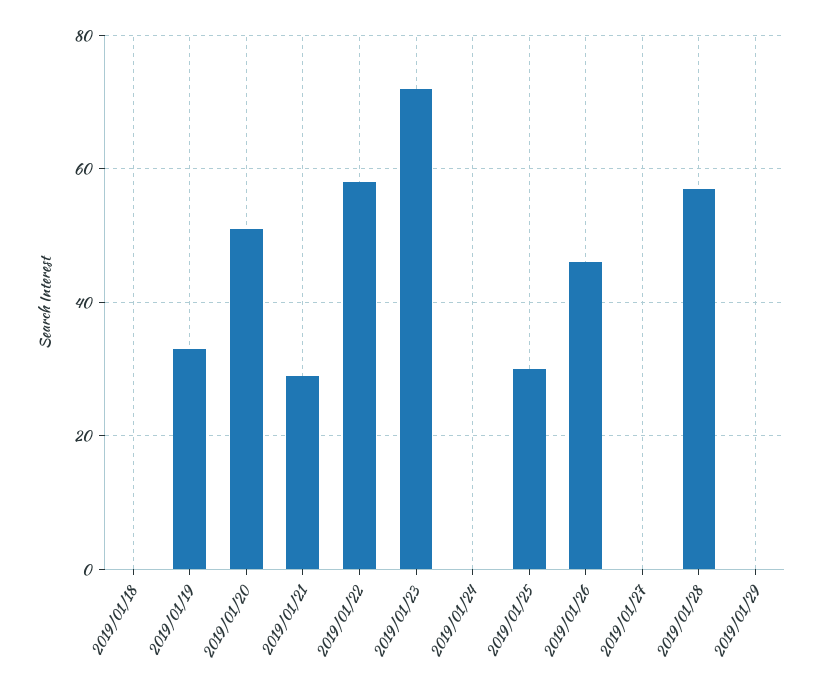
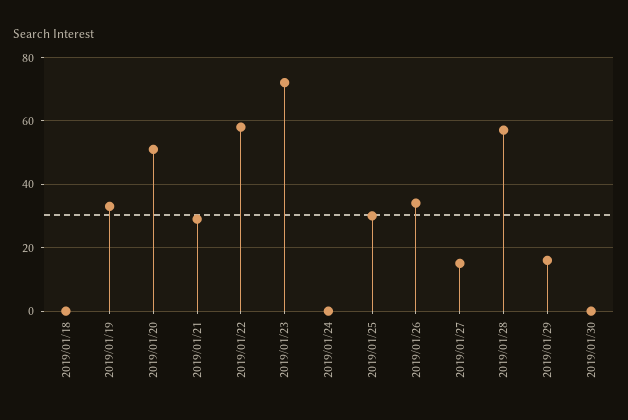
2019/01/26: 45 -> 35
2019/01/27: 0 -> 15
2019/01/29: 0 -> 15
2019/01/30: none -> 0

